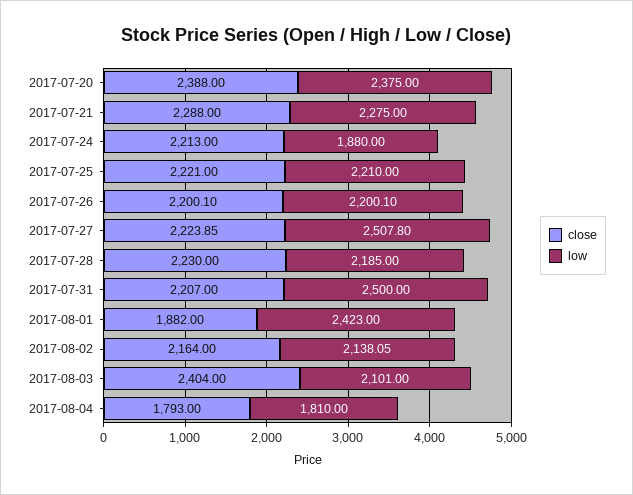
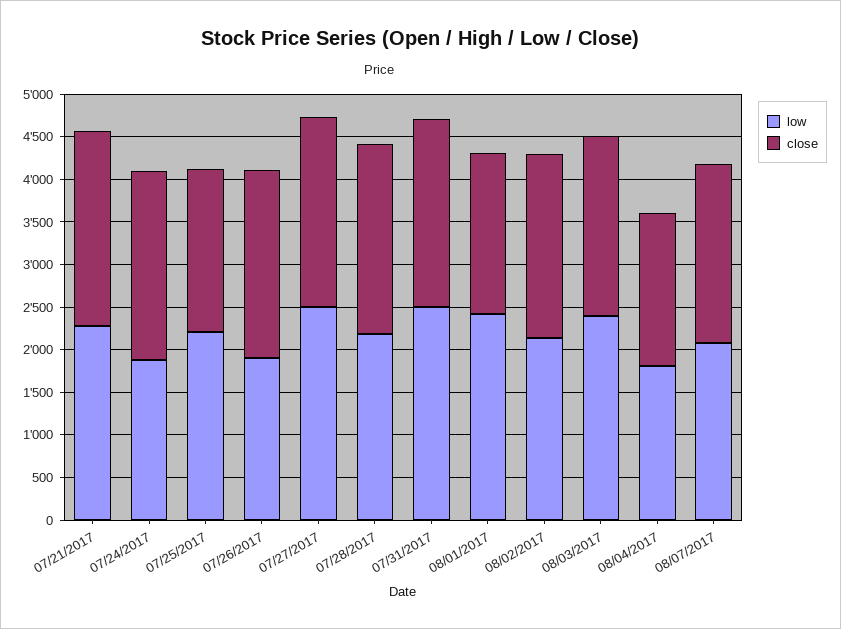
close, 2017-07-20: 2388 -> none
low, 2017-07-20: 2375 -> none
close, 2017-07-25: 2221 -> 1900
low, 2017-07-26: 2200.1 -> 1900
close, 2017-08-03: 2404 -> 2100
low, 2017-08-03: 2101 -> 2400
low, 08/07/2017: none -> 2100
close, 08/07/2017: none -> 2100

